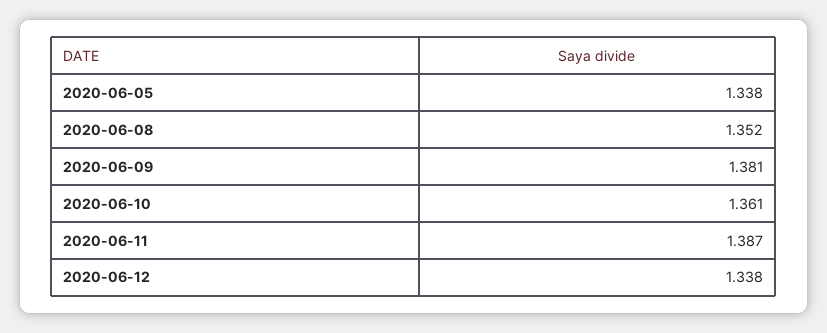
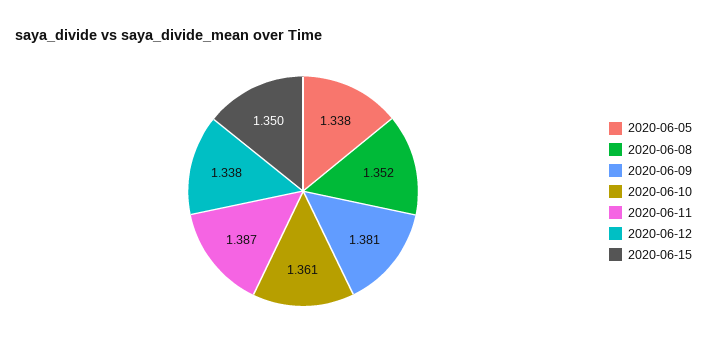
2020-06-15: none -> 1.35

